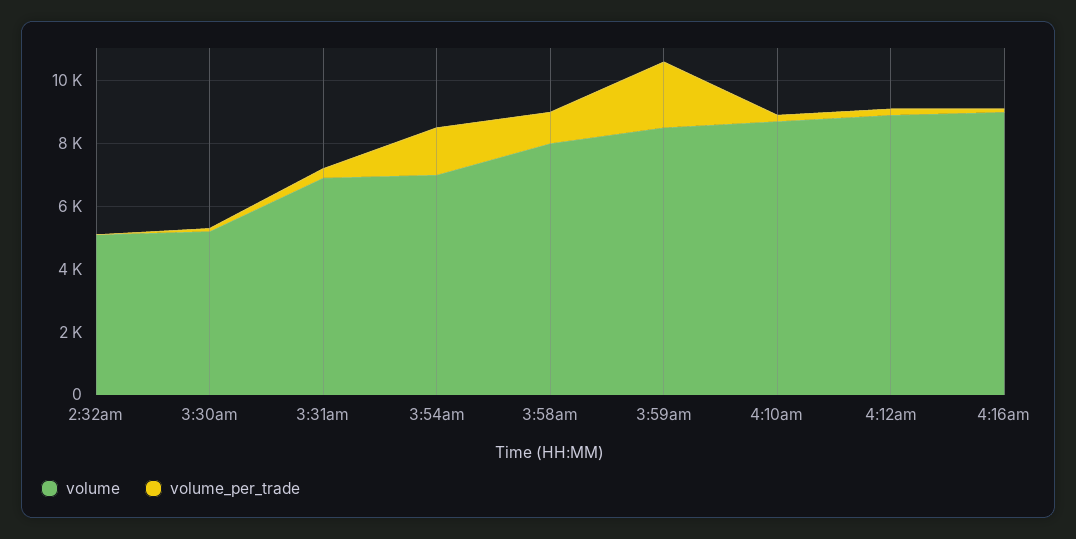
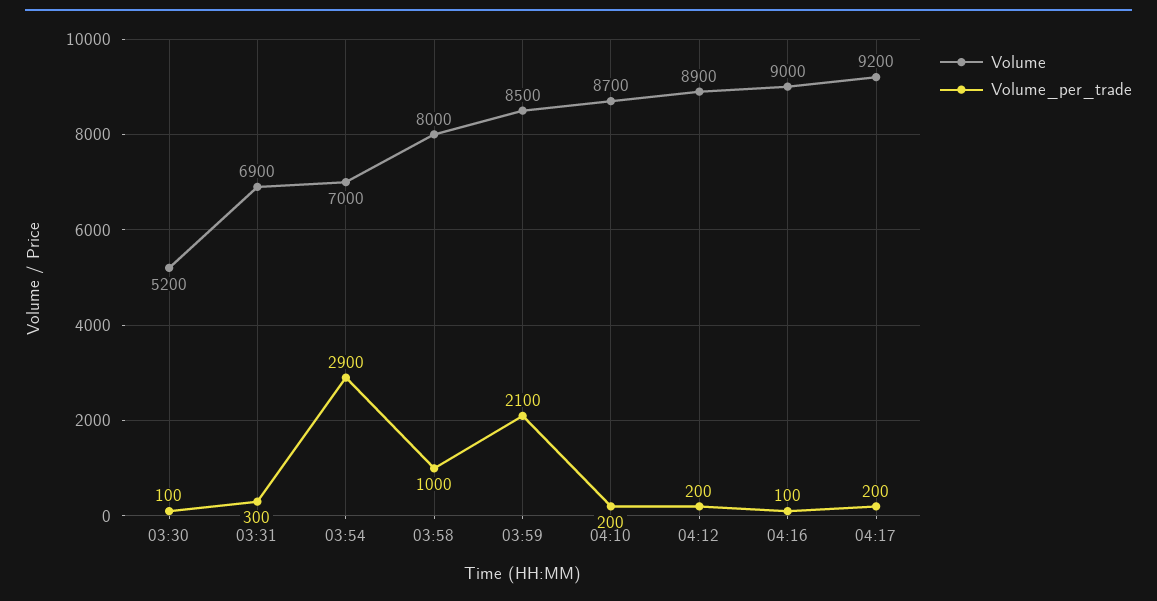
volume, 2:32am: 5000 -> none
volume_per_trade, 2:32am: 0 -> none
volume_per_trade, 3:54am: 1500 -> 2900
volume, 04:17: none -> 9200
volume_per_trade, 04:17: none -> 200

